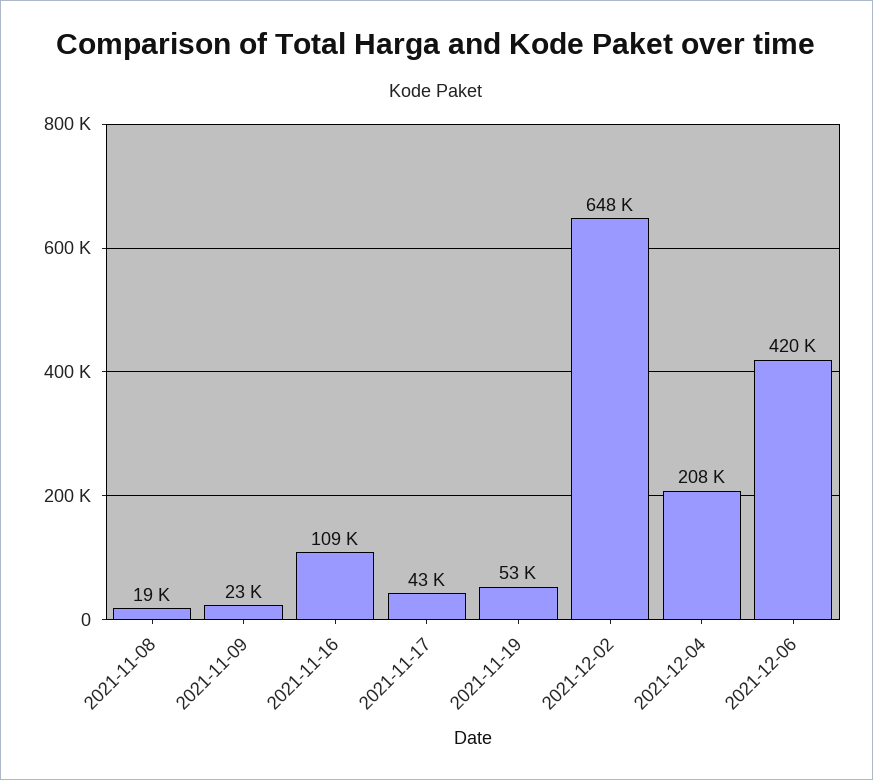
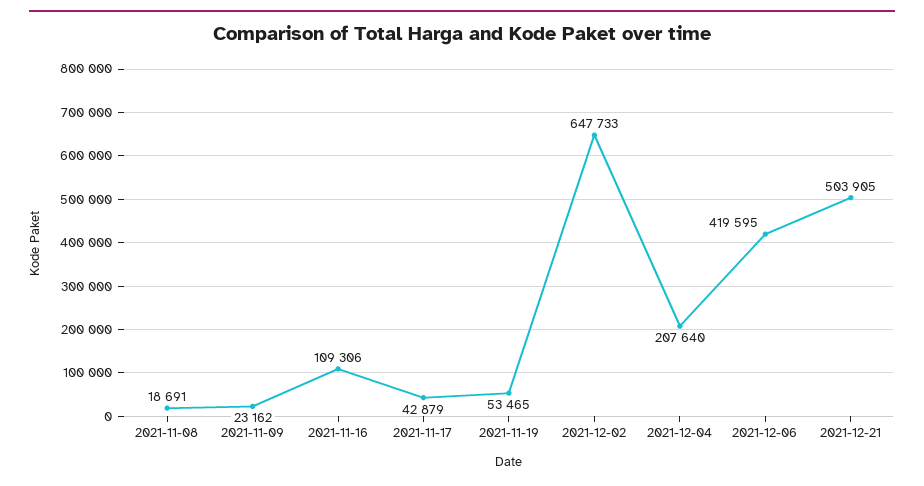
2021-12-21: none -> 503905

